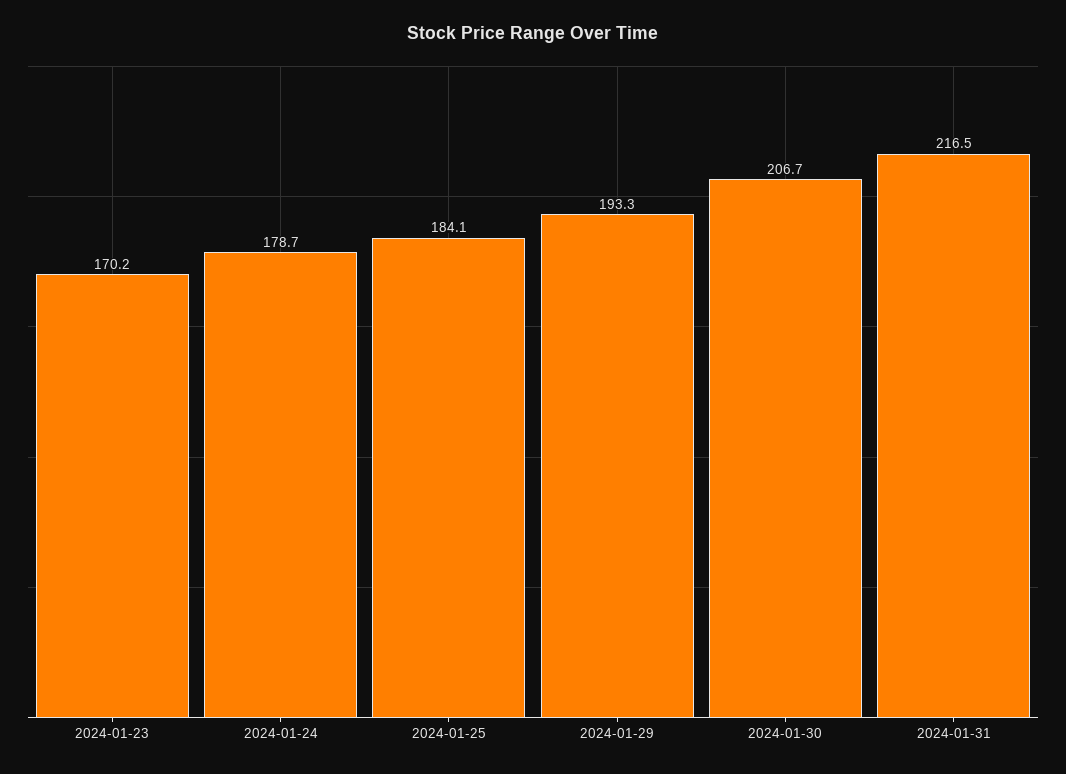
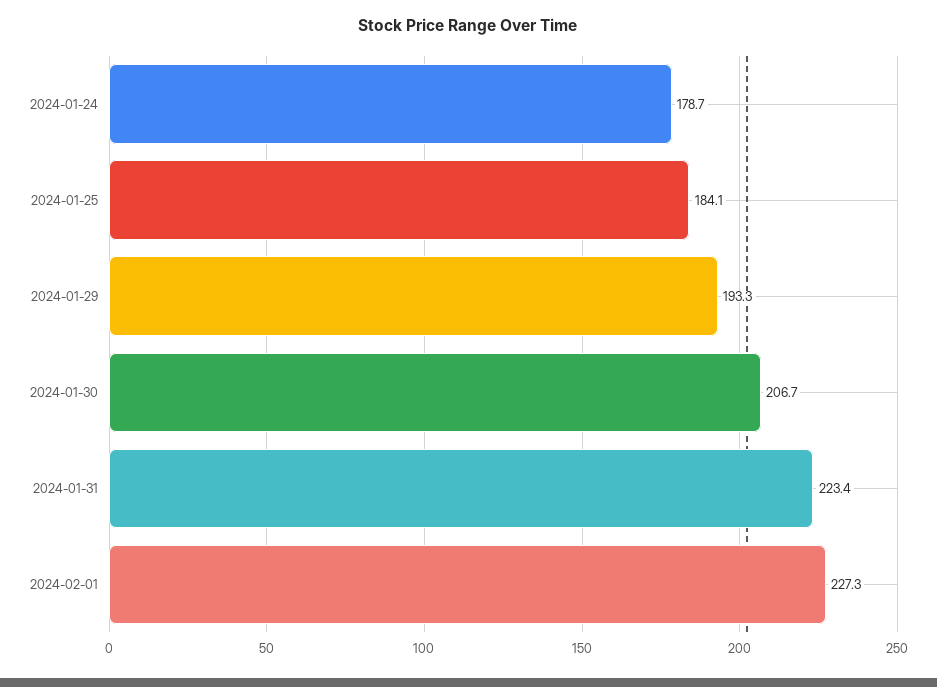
2024-01-23: 170.2 -> none
2024-01-31: 216.5 -> 223.4
2024-02-01: none -> 227.3

